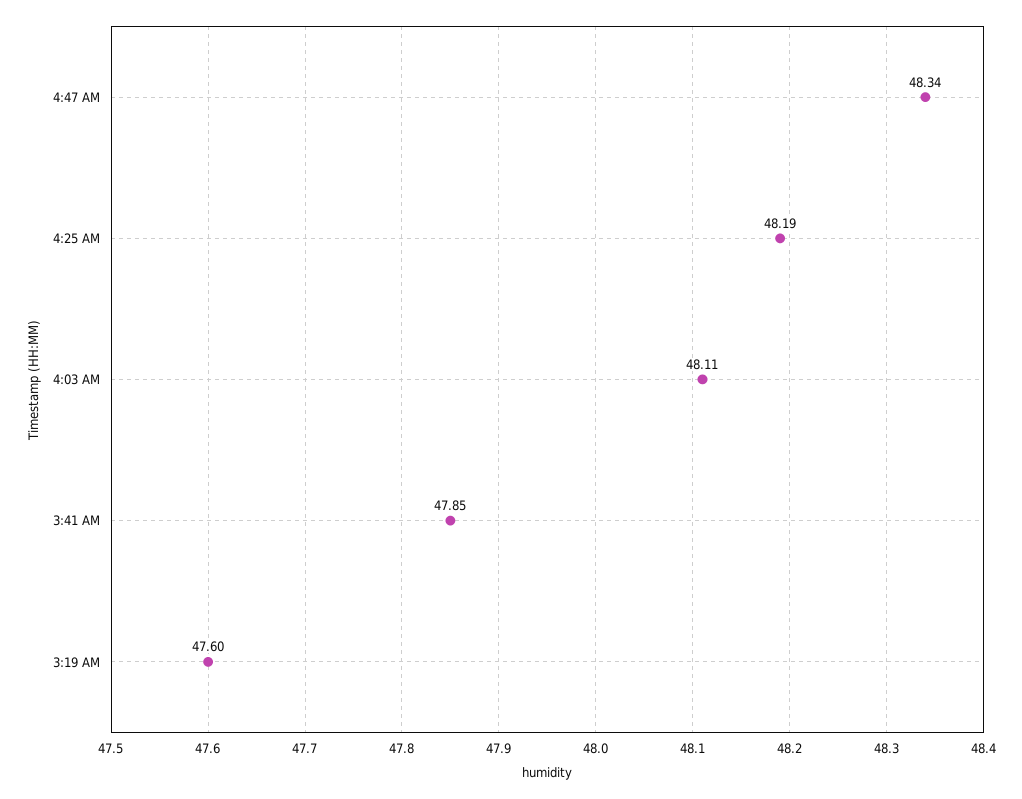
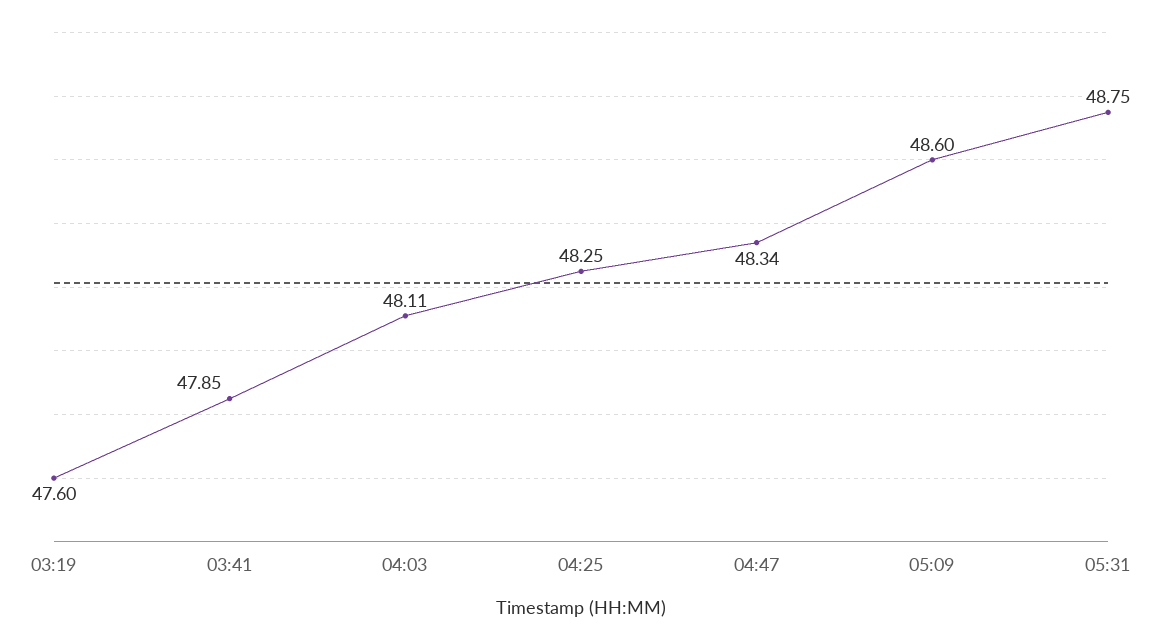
4:25 AM: 48.19 -> 48.25
05:09: none -> 48.6
05:31: none -> 48.75

